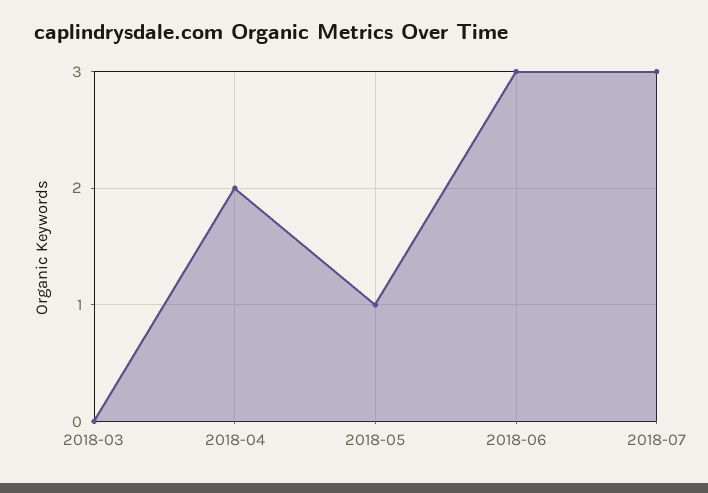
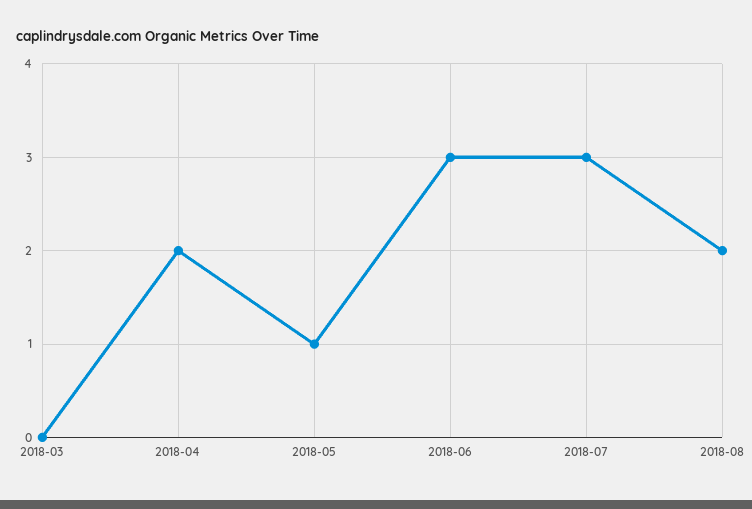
2018-08: none -> 2

